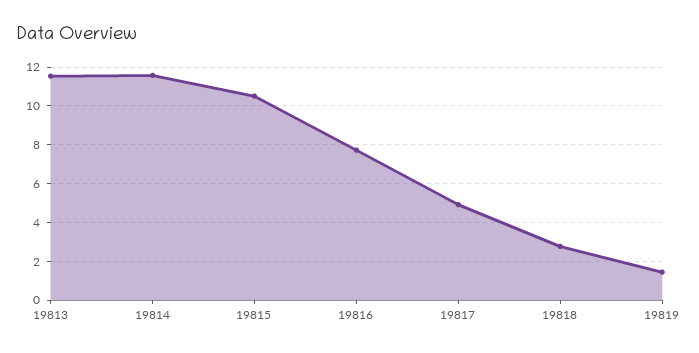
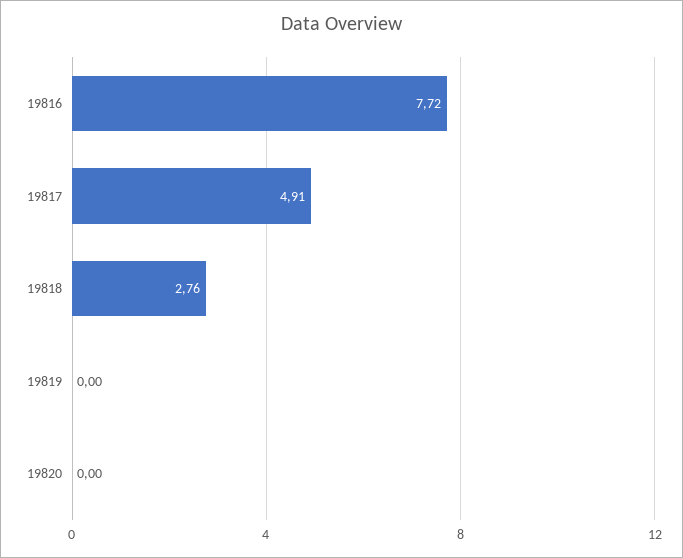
19813: 11.5 -> none
19814: 11.5 -> none
19815: 10.5 -> none
19819: 1.5 -> 0
19820: none -> 0

